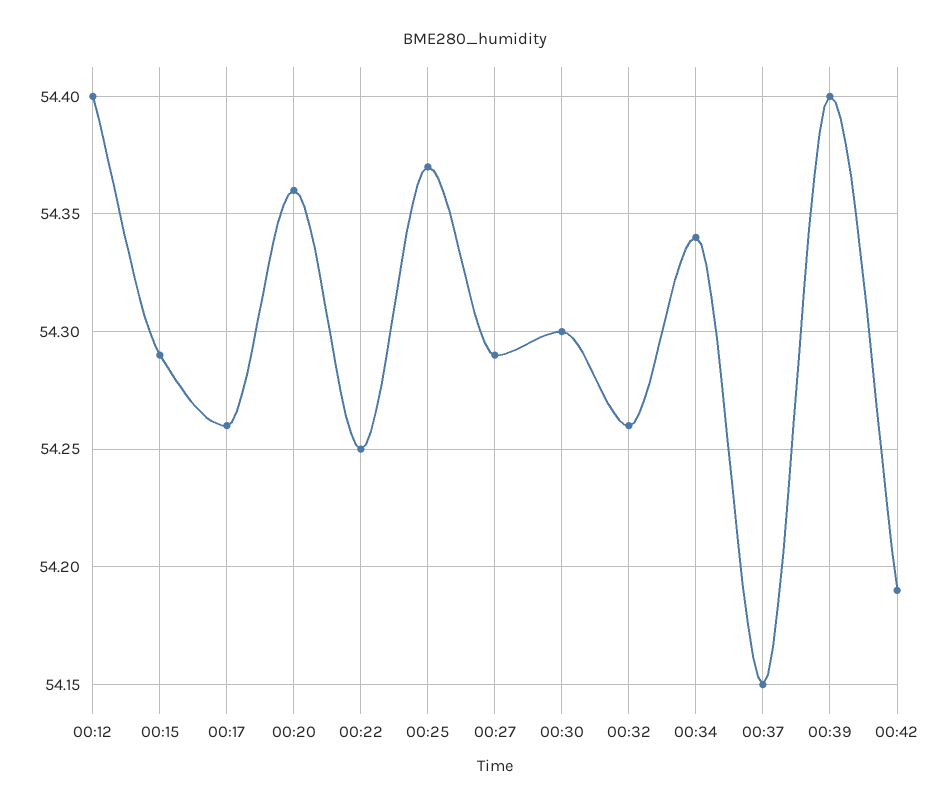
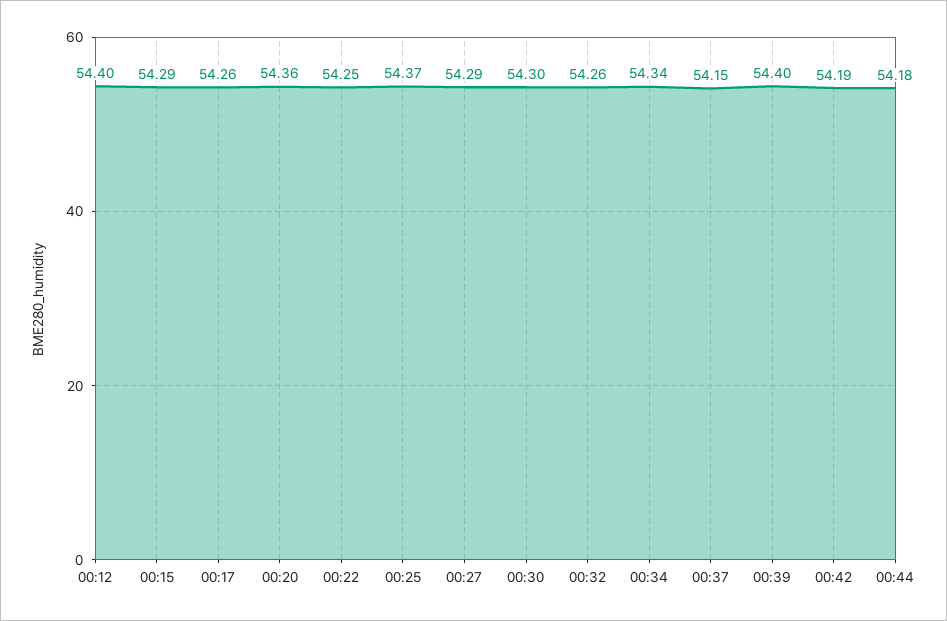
00:44: none -> 54.18

